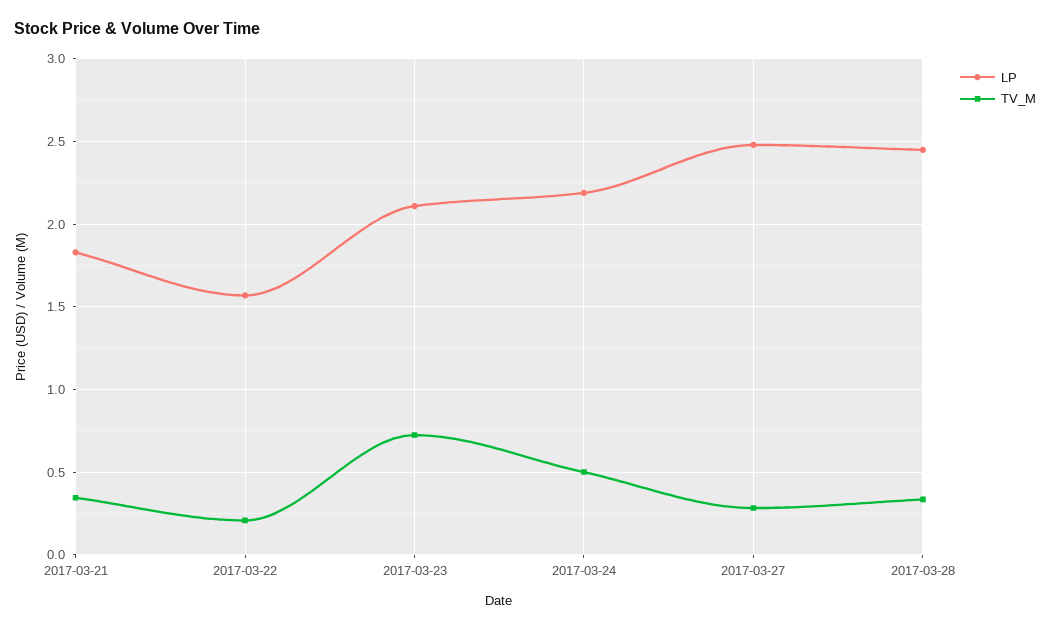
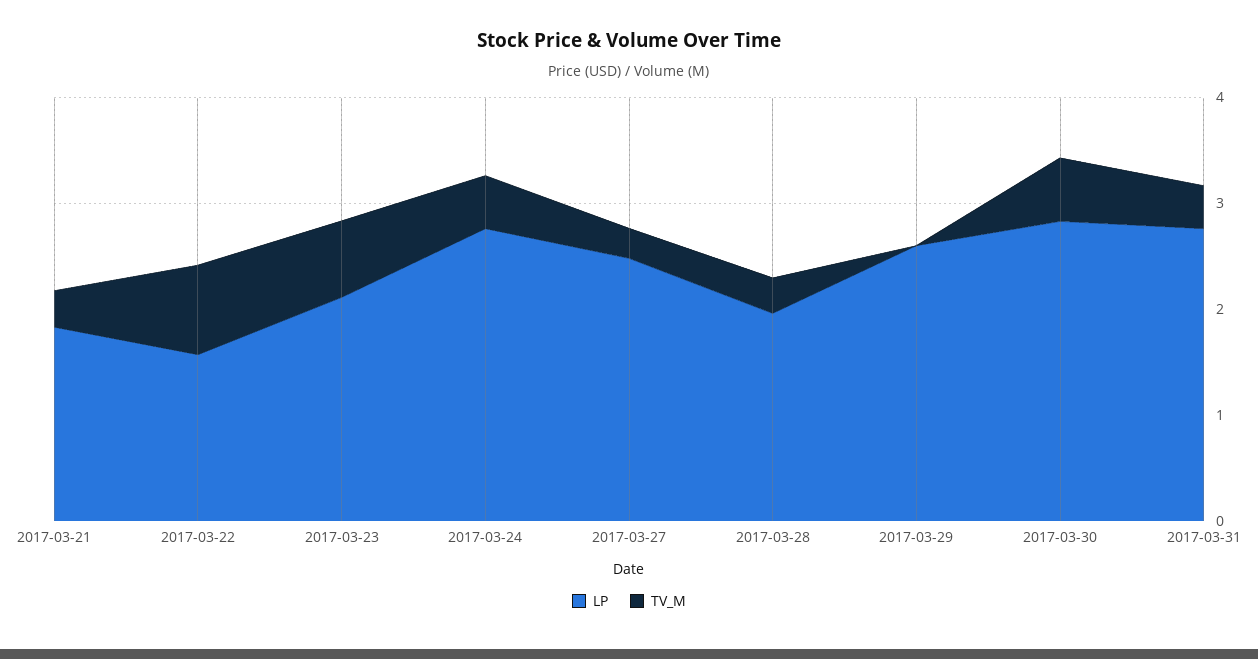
TV_M, 2017-03-22: 0.2 -> 0.8
LP, 2017-03-24: 2.2 -> 2.8
LP, 2017-03-28: 2.45 -> 2
LP, 2017-03-29: none -> 2.6
TV_M, 2017-03-29: none -> 0
LP, 2017-03-30: none -> 2.8
TV_M, 2017-03-30: none -> 0.6
LP, 2017-03-31: none -> 2.8
TV_M, 2017-03-31: none -> 0.4

